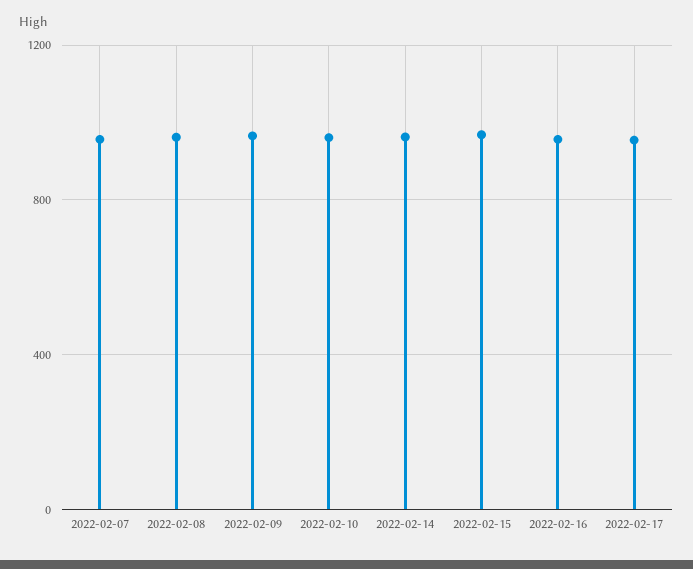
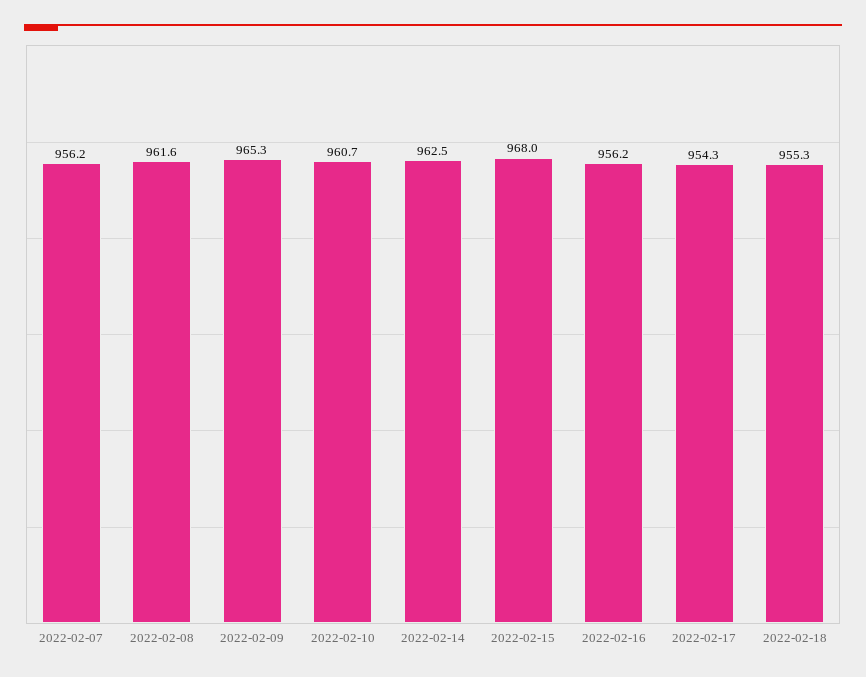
2022-02-18: none -> 955.3

